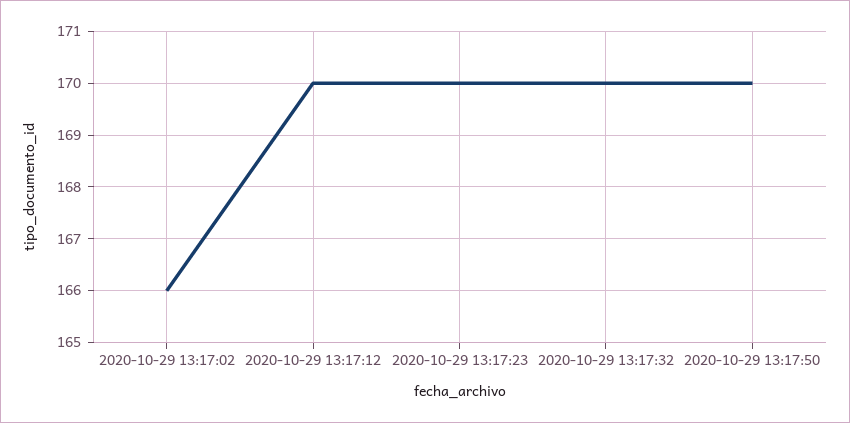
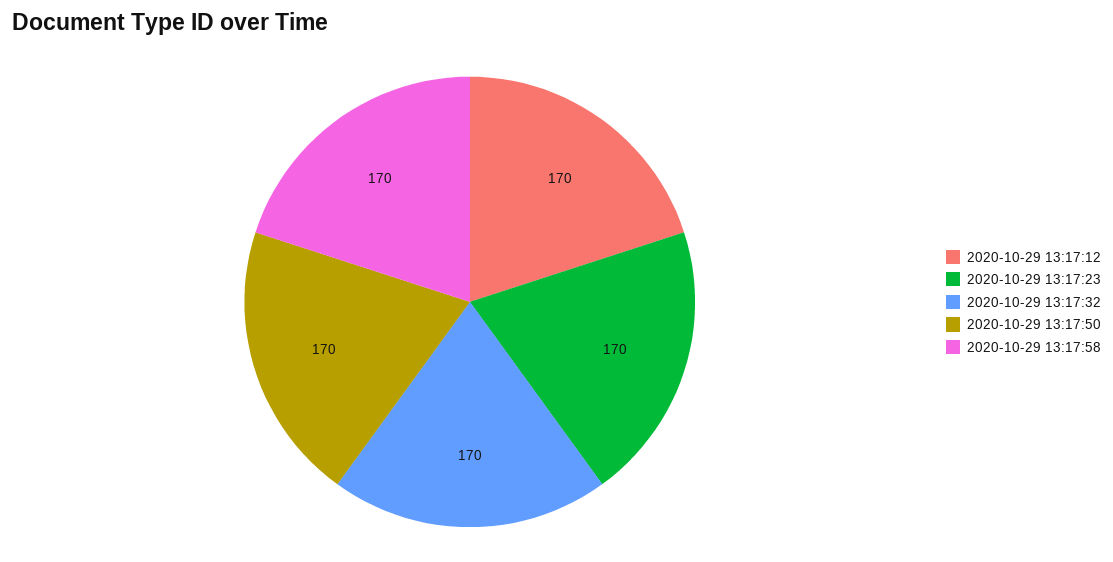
2020-10-29 13:17:02: 166 -> none
2020-10-29 13:17:58: none -> 170

